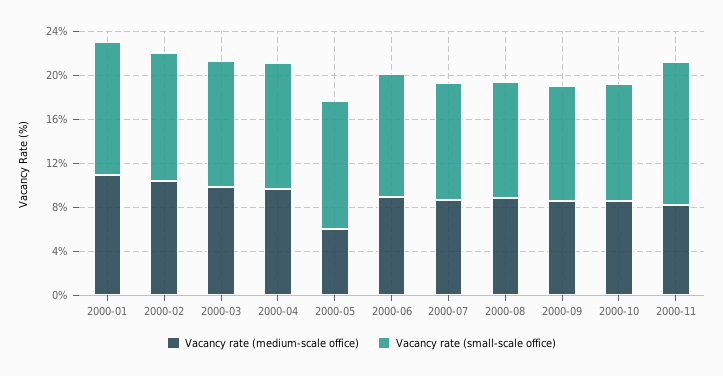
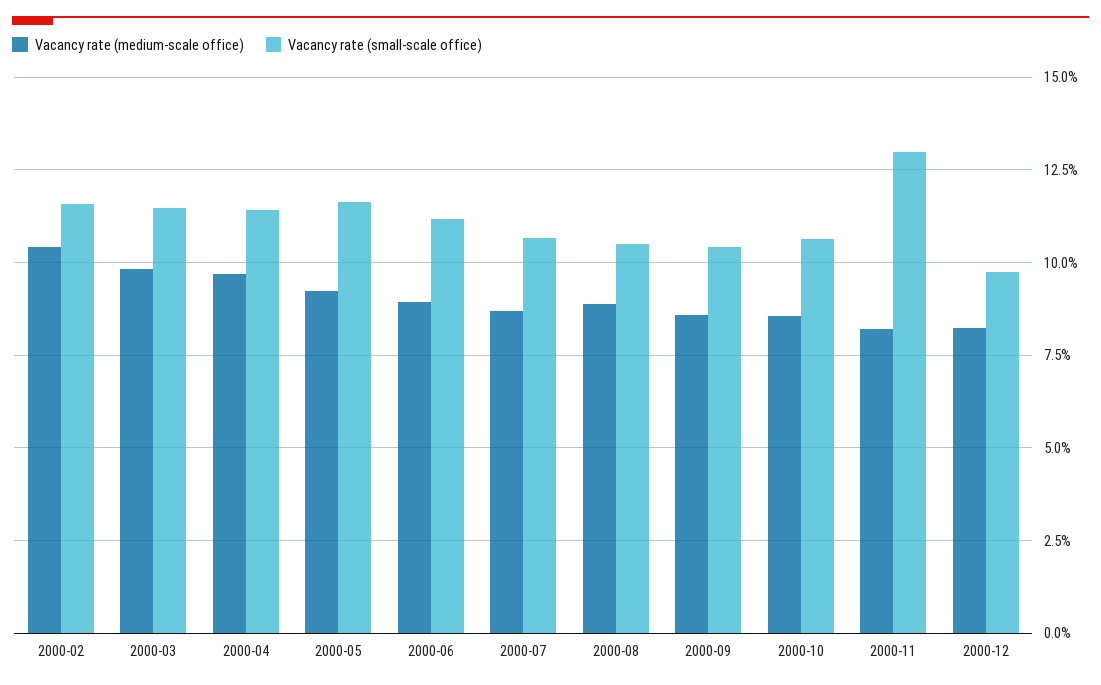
Vacancy rate (medium-scale office), 2000-01: 11 -> none
Vacancy rate (small-scale office), 2000-01: 12 -> none
Vacancy rate (medium-scale office), 2000-05: 6 -> 9.25
Vacancy rate (medium-scale office), 2000-12: none -> 8.25
Vacancy rate (small-scale office), 2000-12: none -> 9.75

